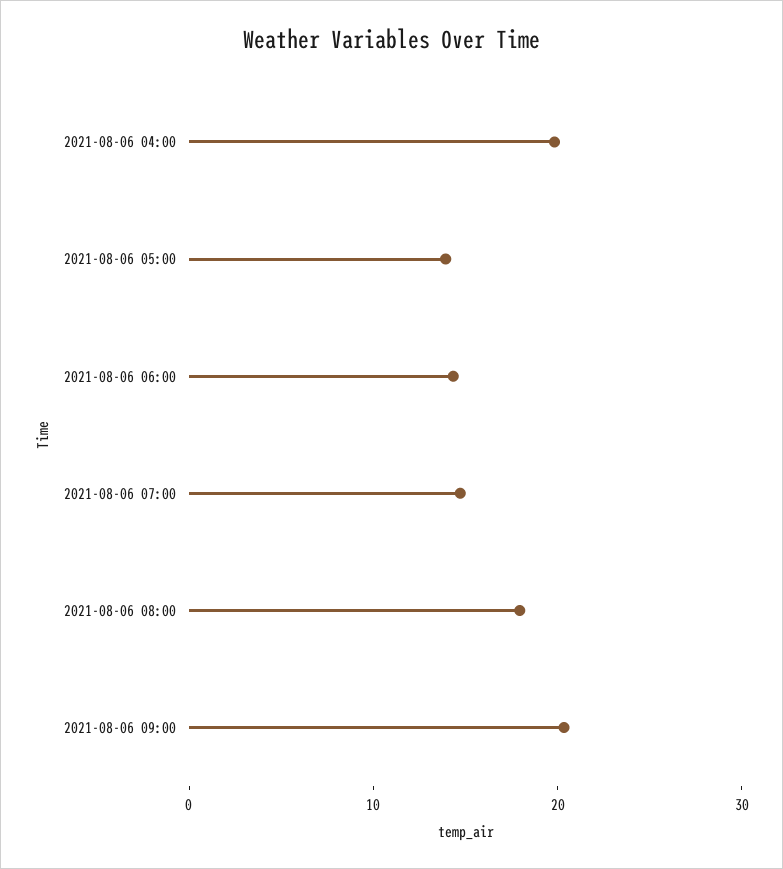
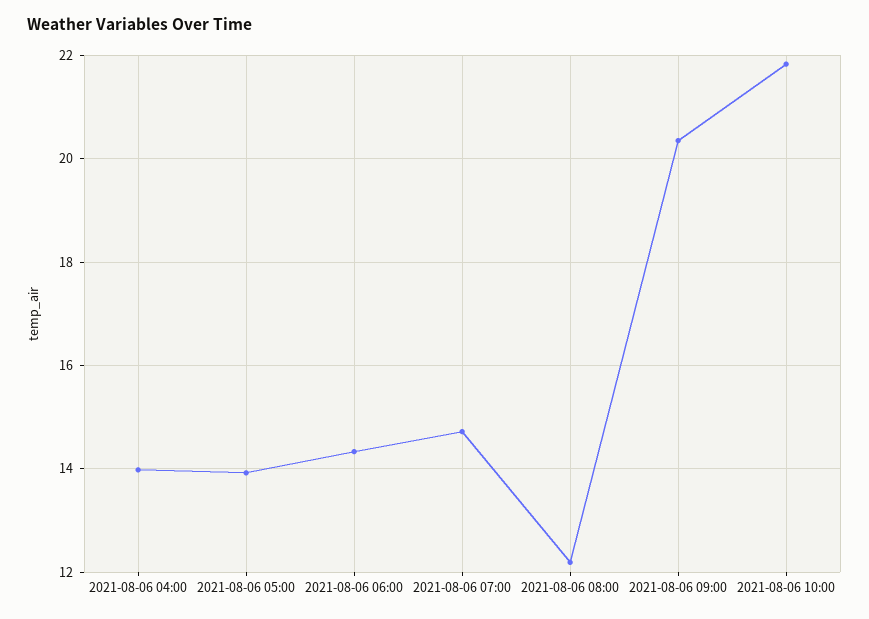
2021-08-06 04:00: 20 -> 14
2021-08-06 08:00: 18 -> 12.2
2021-08-06 10:00: none -> 21.8

